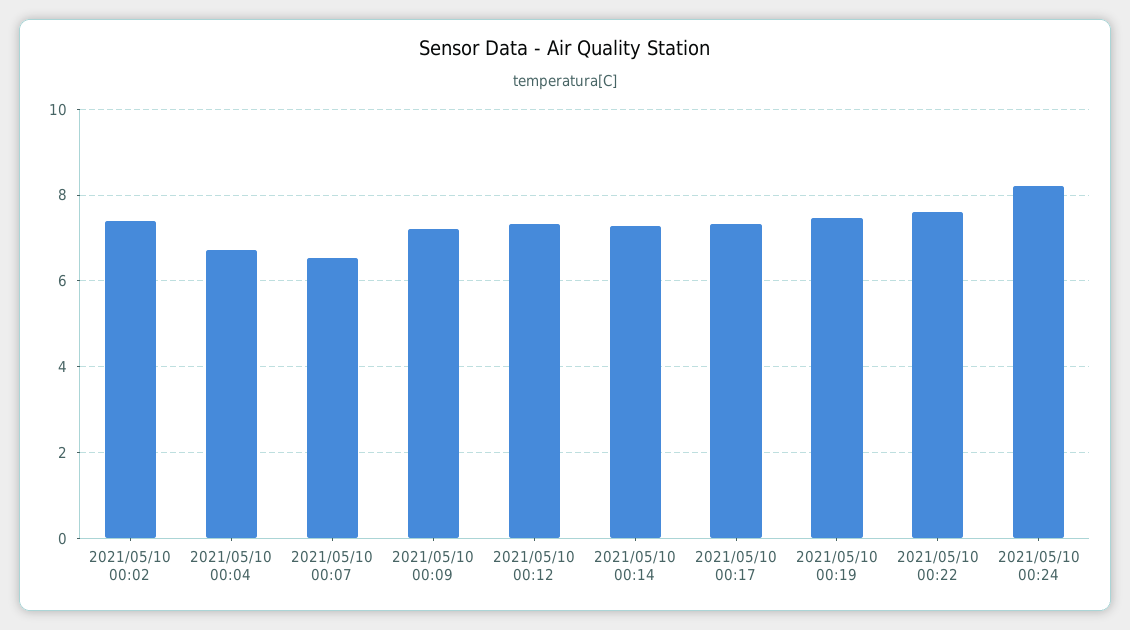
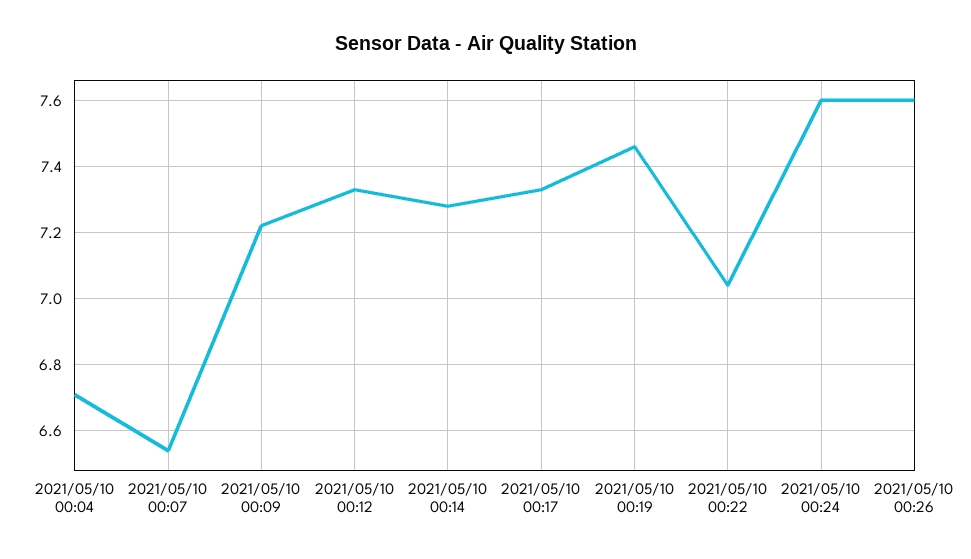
2021/05/10 00:02: 7.4 -> none
2021/05/10 00:22: 7.6 -> 7.05
2021/05/10 00:24: 8.2 -> 7.6
2021/05/10 00:26: none -> 7.6

